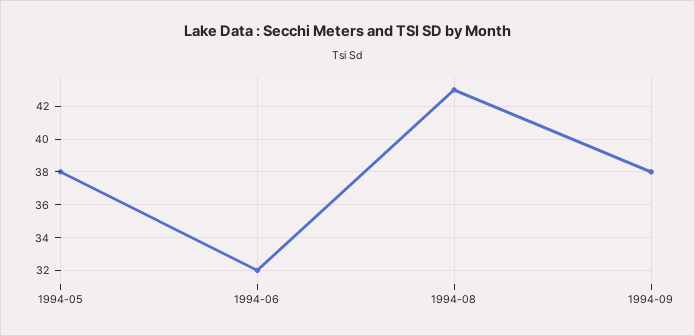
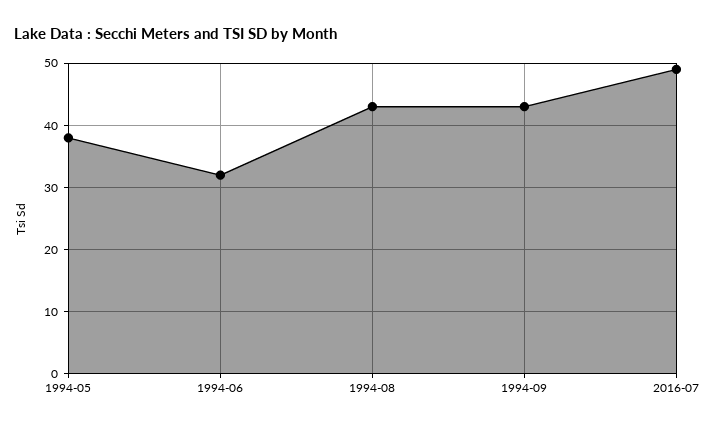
1994-09: 38 -> 43
2016-07: none -> 49

